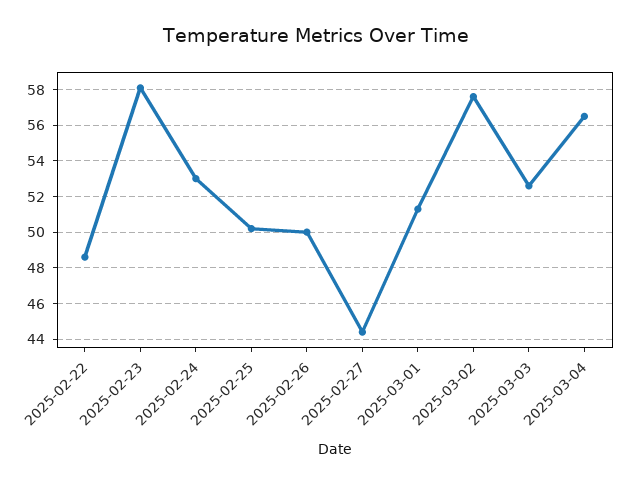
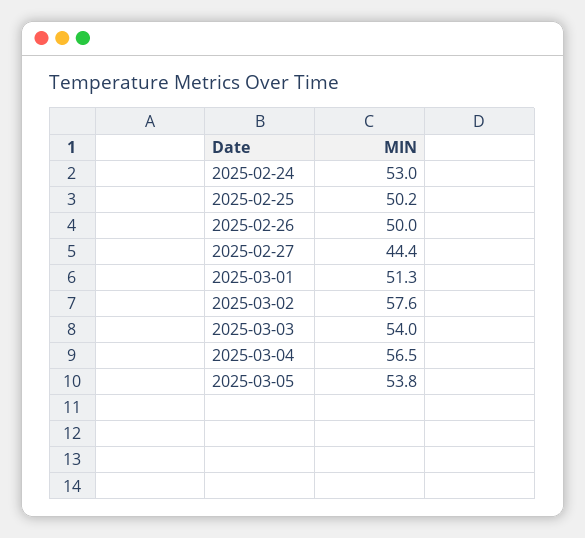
2025-02-22: 48.5 -> none
2025-02-23: 58 -> none
2025-03-03: 52.5 -> 54
2025-03-05: none -> 53.8

